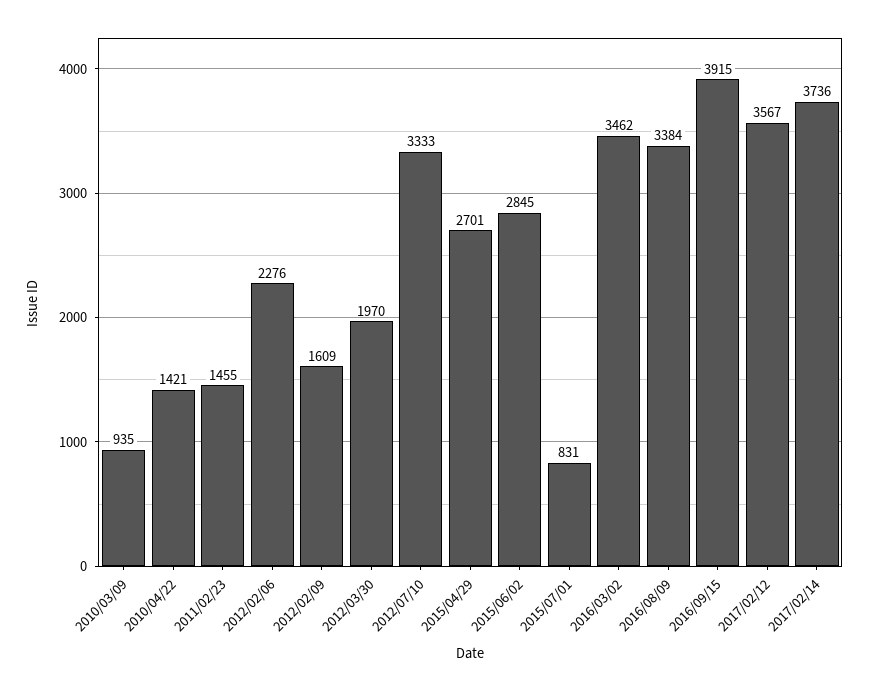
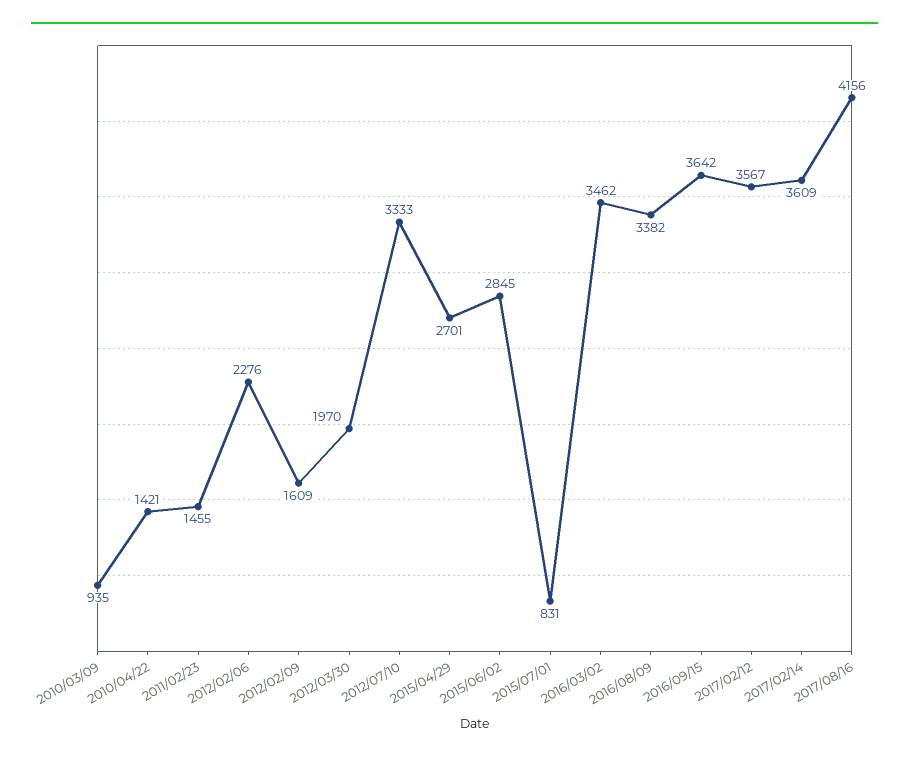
2016/08/09: 3384 -> 3382
2016/09/15: 3915 -> 3642
2017/02/14: 3736 -> 3609
2017/08/16: none -> 4156

